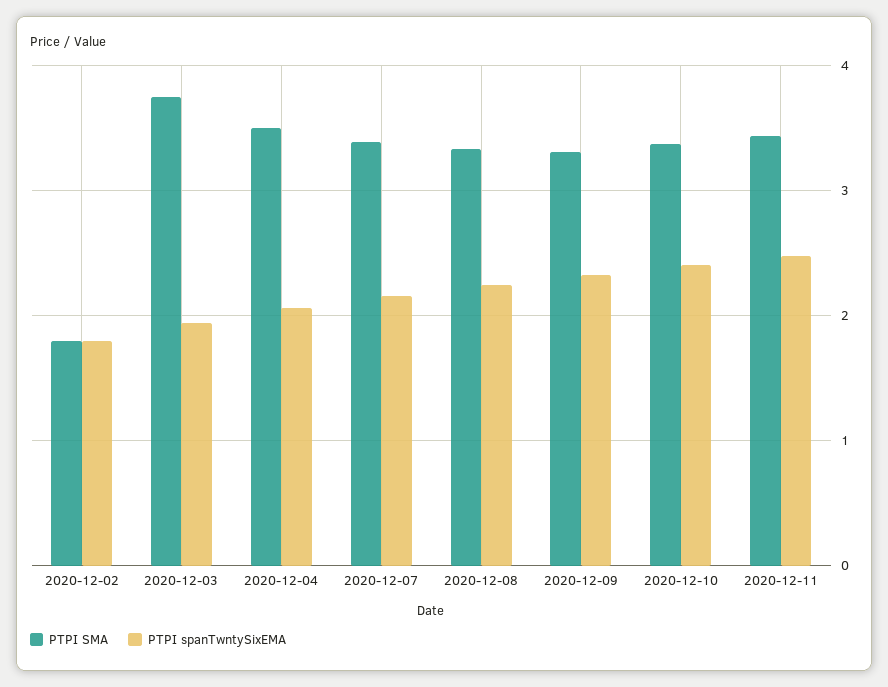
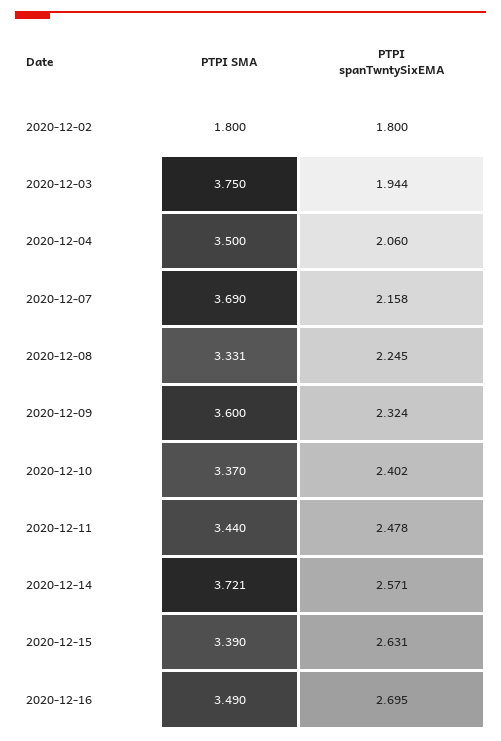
PTPI SMA, 2020-12-07: 3.4 -> 3.69
PTPI SMA, 2020-12-09: 3.3 -> 3.6
PTPI SMA, 2020-12-14: none -> 3.721
PTPI spanTwntySixEMA, 2020-12-14: none -> 2.571
PTPI SMA, 2020-12-15: none -> 3.39
PTPI spanTwntySixEMA, 2020-12-15: none -> 2.631
PTPI SMA, 2020-12-16: none -> 3.49
PTPI spanTwntySixEMA, 2020-12-16: none -> 2.695

